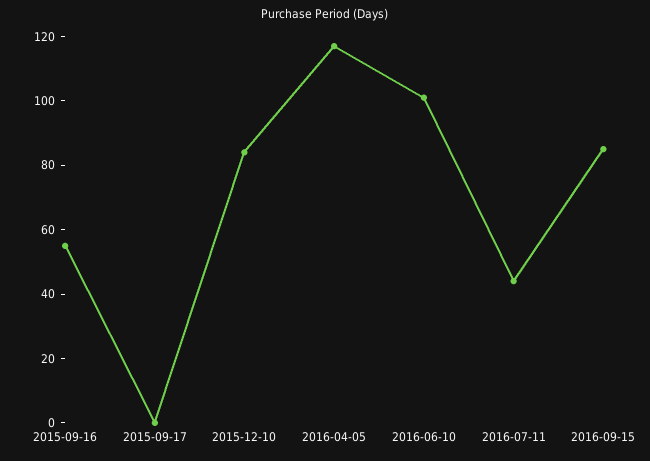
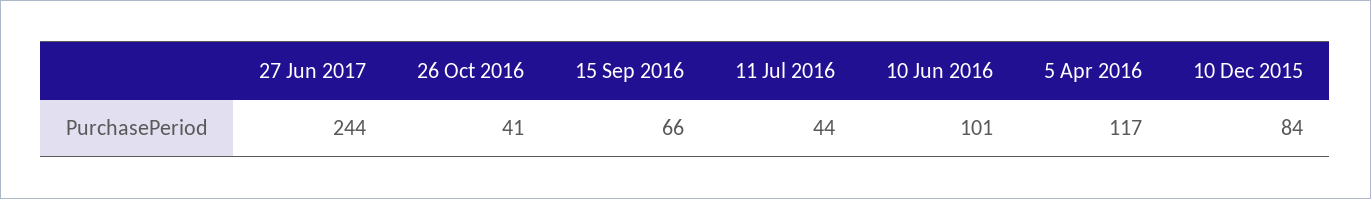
2015-09-16: 55 -> none
2015-09-17: 0 -> none
2016-09-15: 85 -> 66
27 Jun 2017: none -> 244
26 Oct 2016: none -> 41

